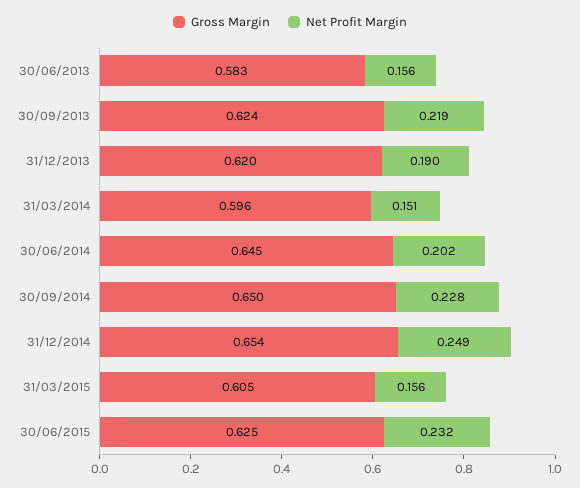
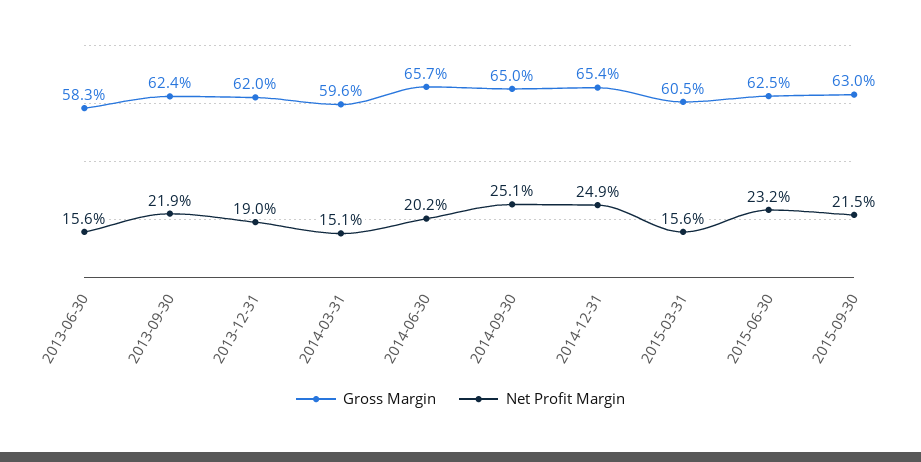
Gross Margin, 30/06/2014: 0.645 -> 0.657
Net Profit Margin, 30/09/2014: 0.228 -> 0.251
Gross Margin, 2015-09-30: none -> 0.63
Net Profit Margin, 2015-09-30: none -> 0.215

